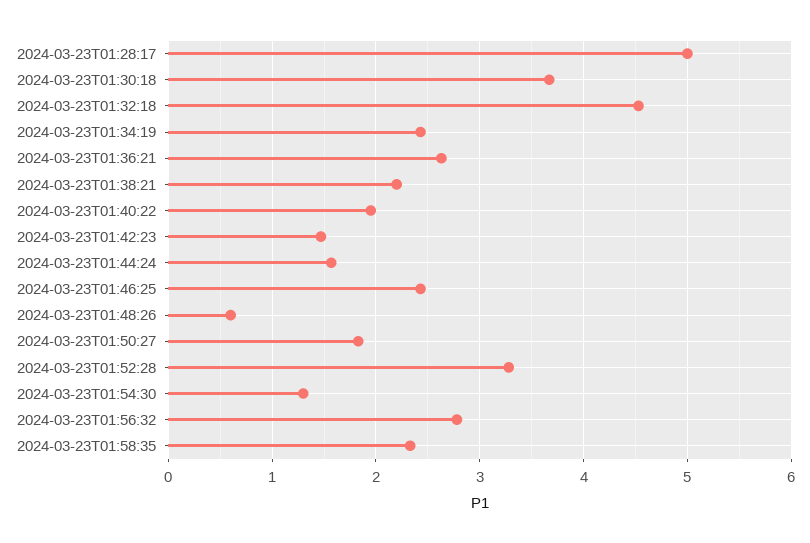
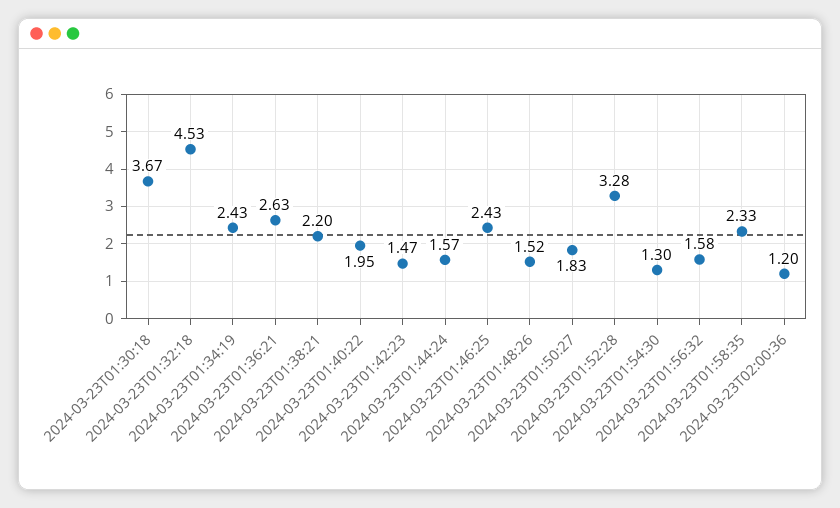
2024-03-23T01:28:17: 5 -> none
2024-03-23T01:48:26: 0.6 -> 1.52
2024-03-23T01:56:32: 2.8 -> 1.58
2024-03-23T02:00:36: none -> 1.2

